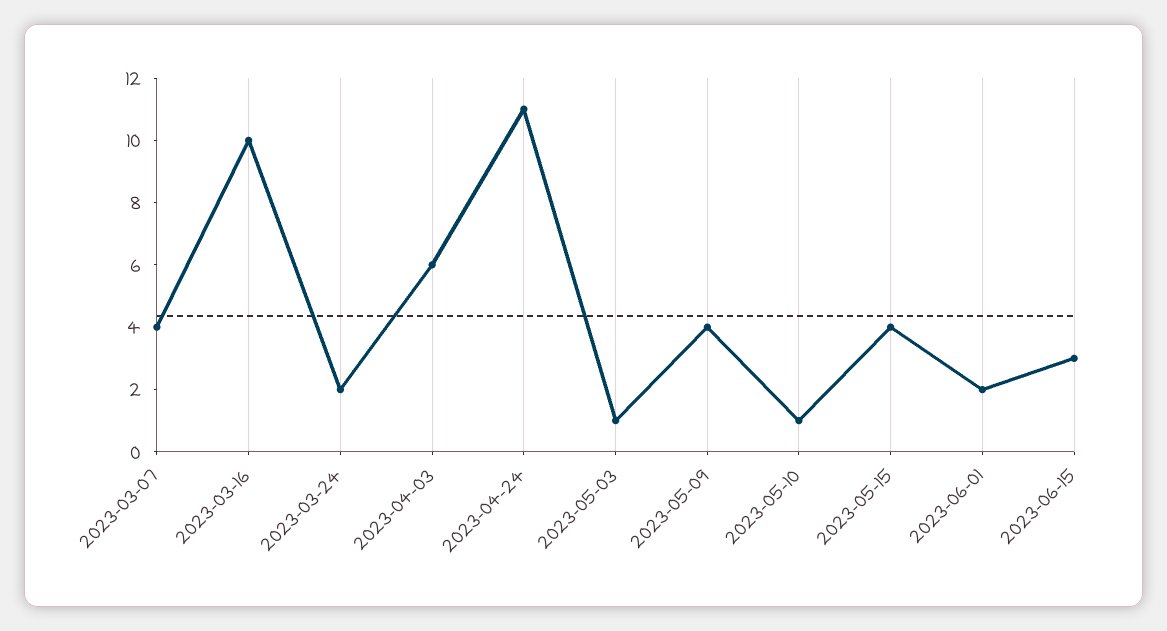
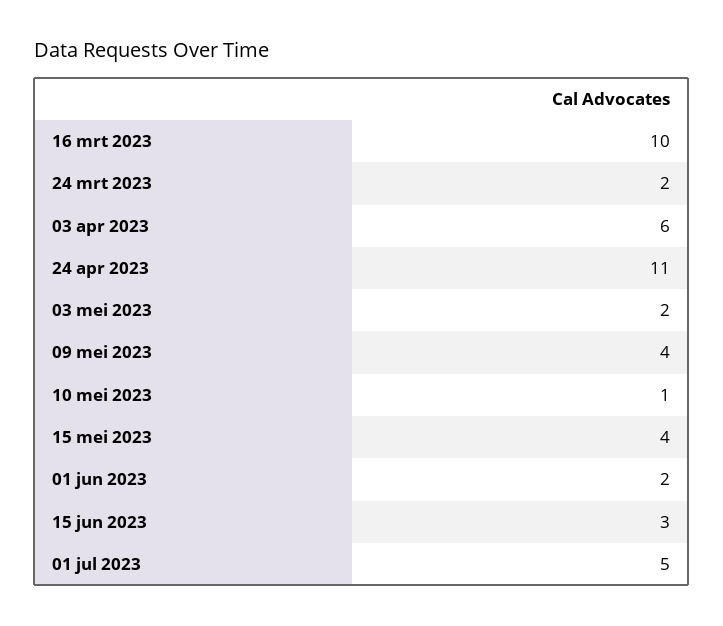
2023-03-07: 4 -> none
2023-05-03: 1 -> 2
01 jul 2023: none -> 5

